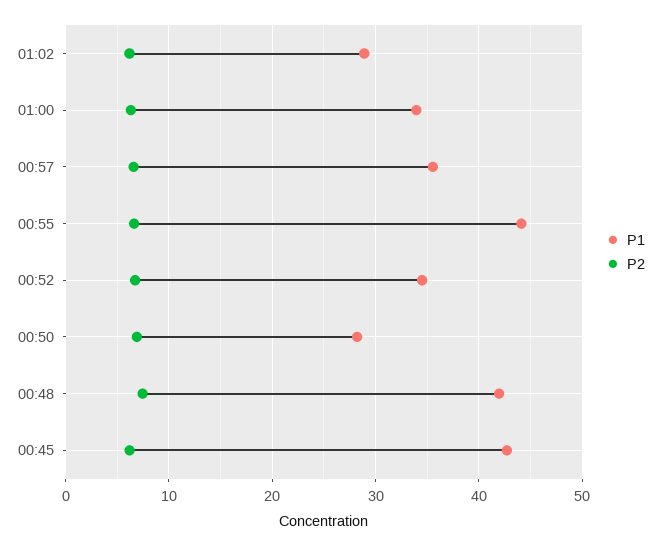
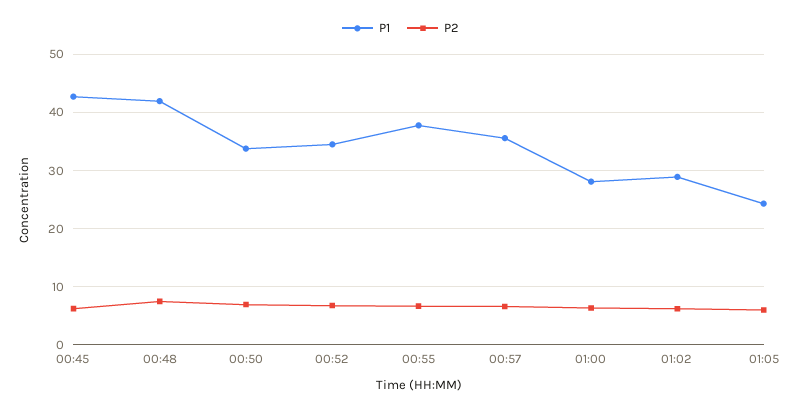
P1, 01:00: 34 -> 28
P1, 00:55: 44 -> 38
P1, 00:50: 28 -> 34
P1, 01:05: none -> 24
P2, 01:05: none -> 6

